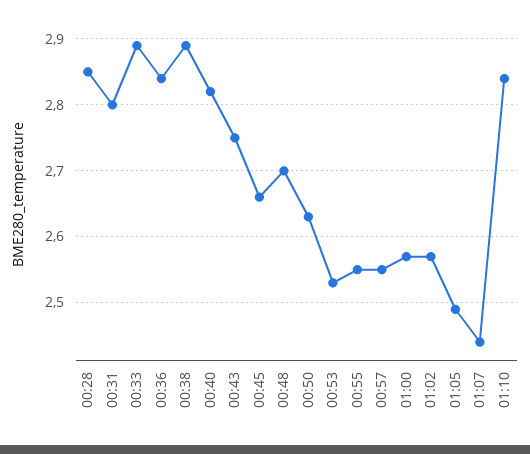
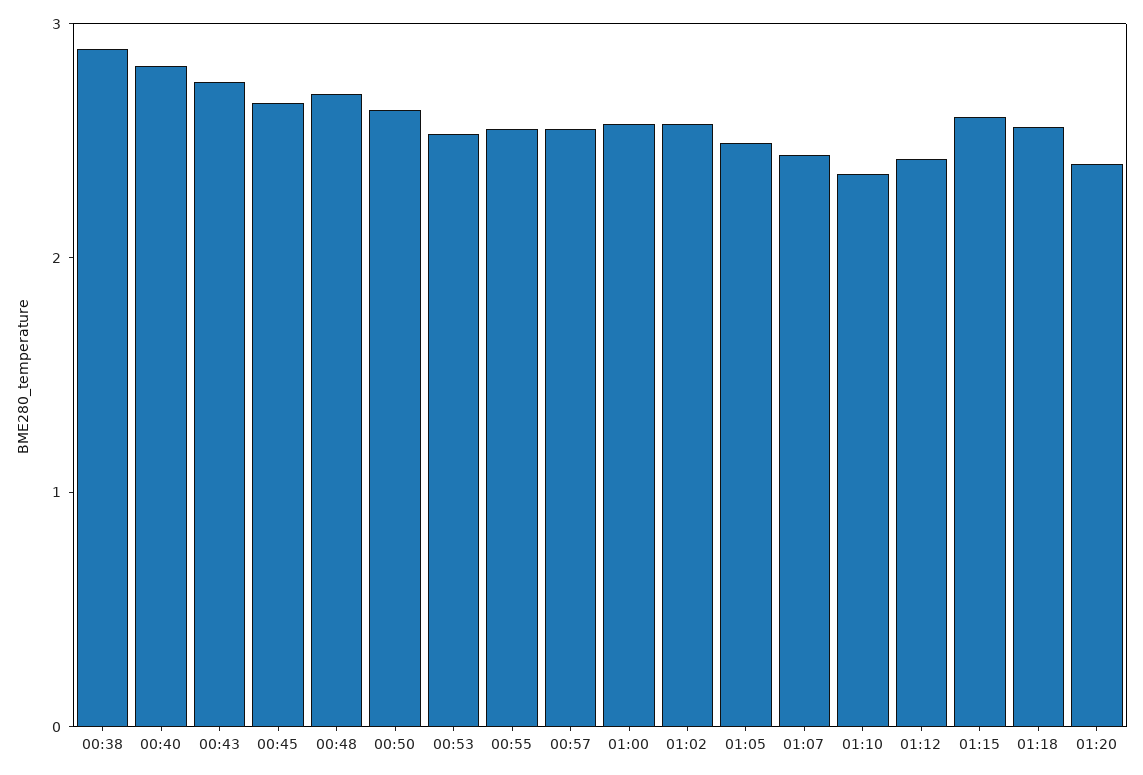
00:28: 2.85 -> none
00:31: 2.8 -> none
00:33: 2.89 -> none
00:36: 2.84 -> none
01:10: 2.84 -> 2.4
01:12: none -> 2.4
01:15: none -> 2.6
01:18: none -> 2.6
01:20: none -> 2.4

